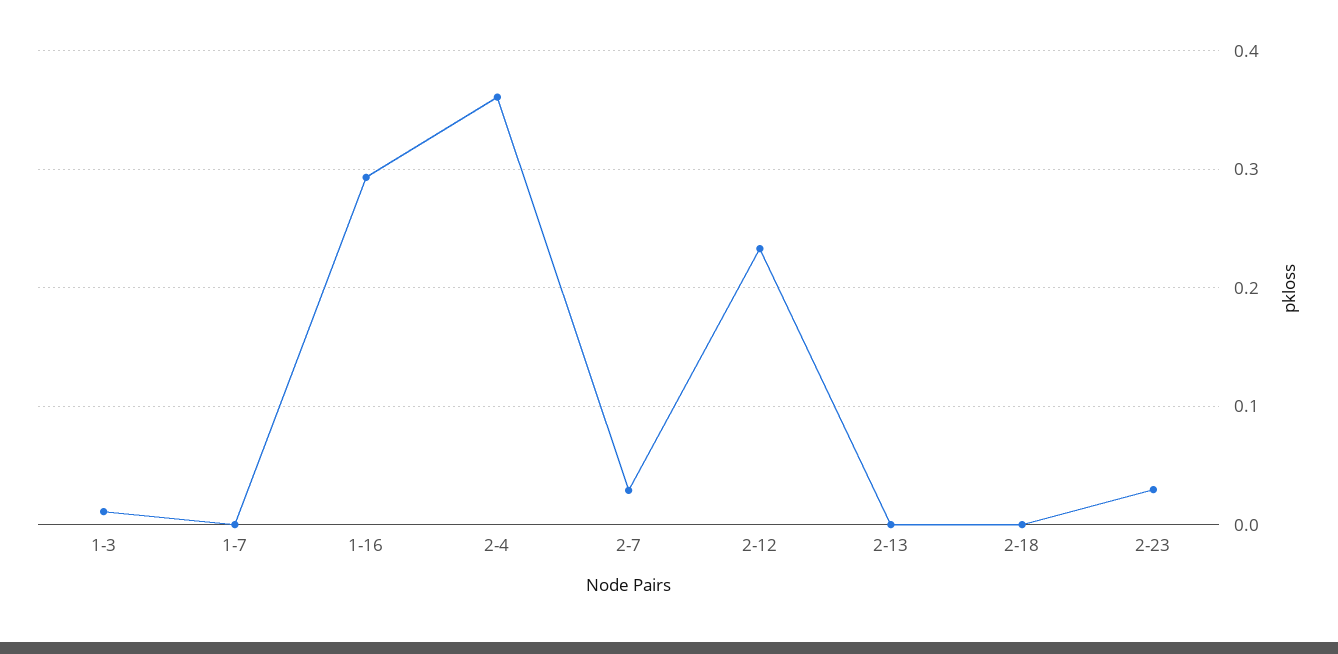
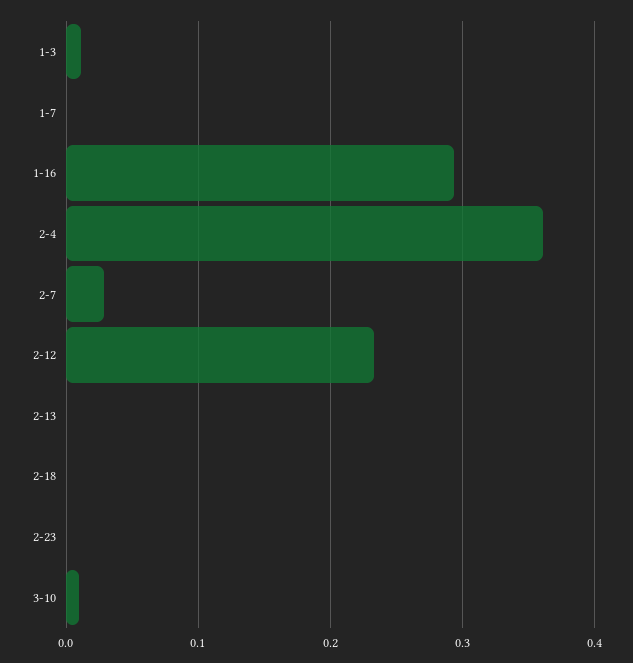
2-23: 0.03 -> 0
3-10: none -> 0.01

